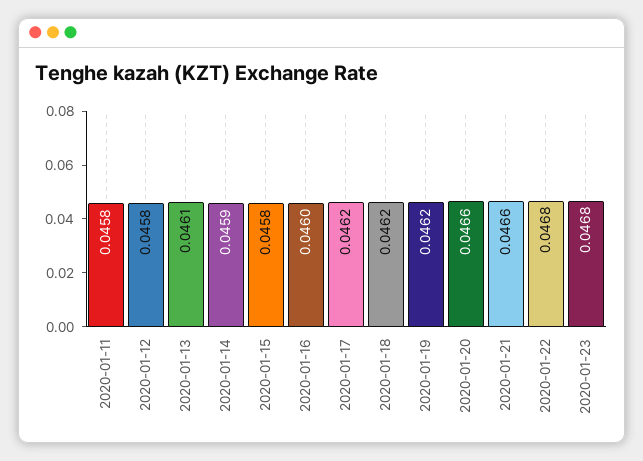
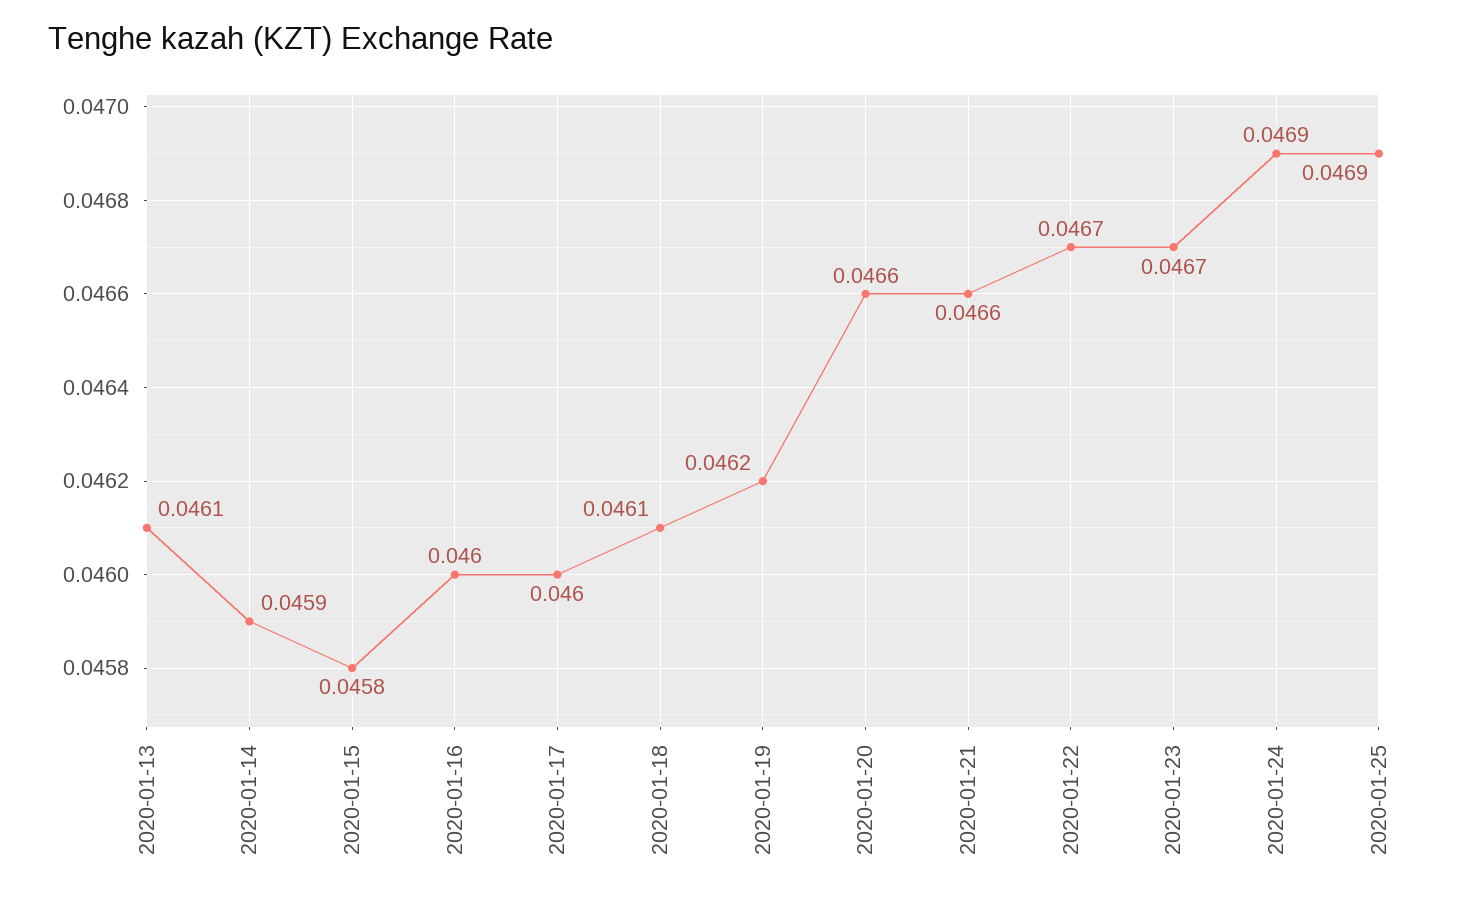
2020-01-11: 0.0458 -> none
2020-01-12: 0.0458 -> none
2020-01-17: 0.0462 -> 0.046
2020-01-18: 0.0462 -> 0.0461
2020-01-22: 0.0468 -> 0.0467
2020-01-23: 0.0468 -> 0.0467
2020-01-24: none -> 0.0469
2020-01-25: none -> 0.0469

